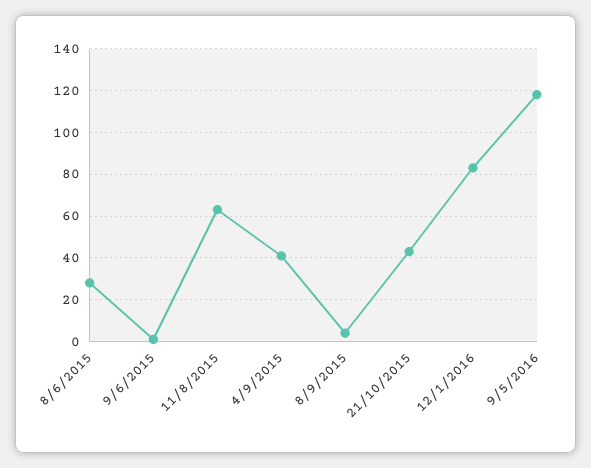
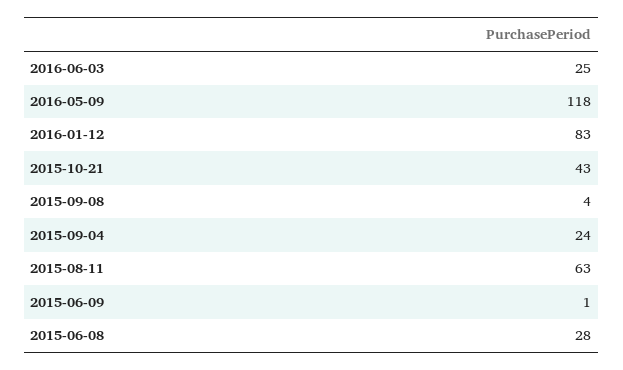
4/9/2015: 40 -> 24
2016-06-03: none -> 25

